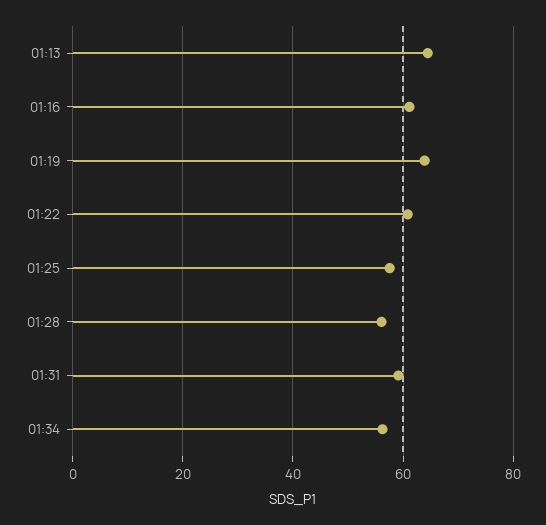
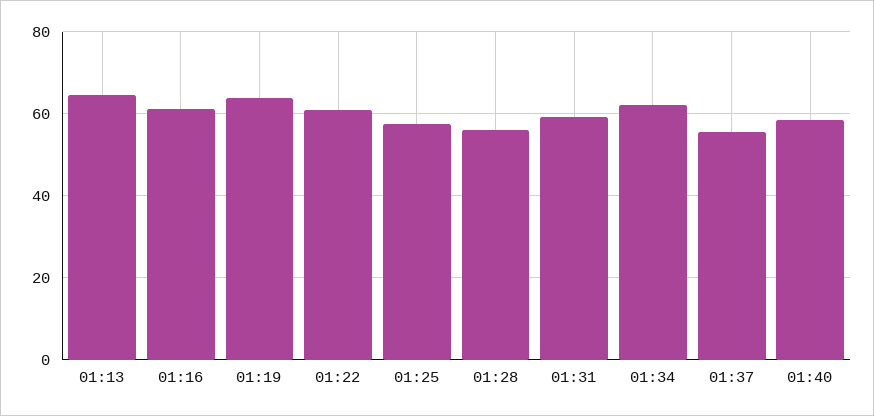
01:34: 56 -> 62
01:37: none -> 56
01:40: none -> 58

